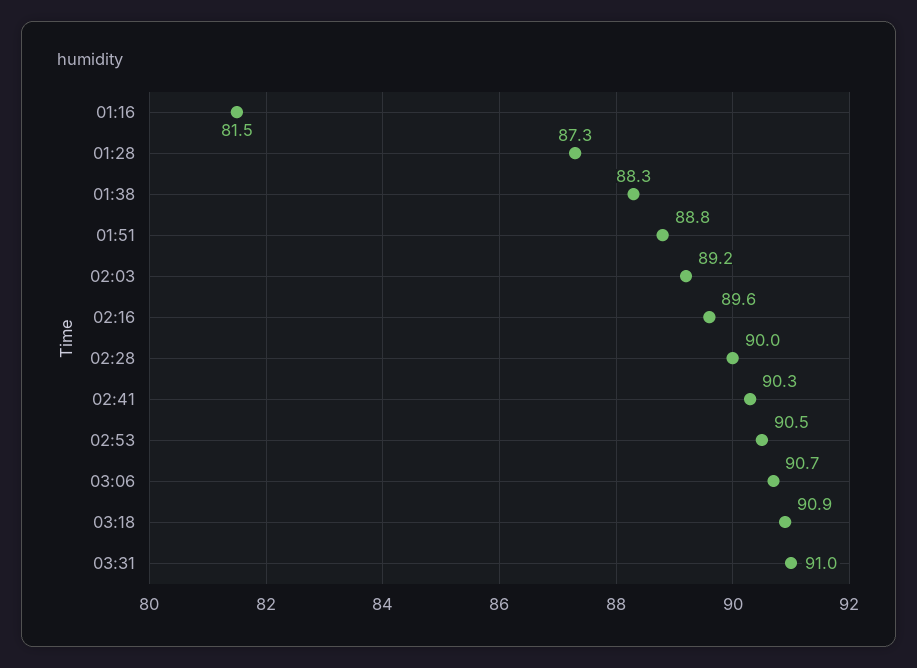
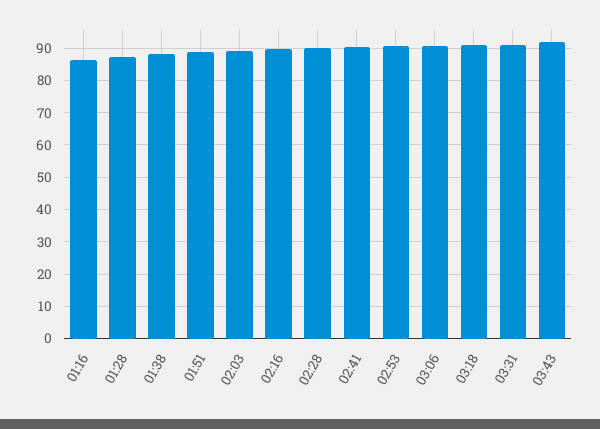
01:16: 81.5 -> 86
03:43: none -> 92

